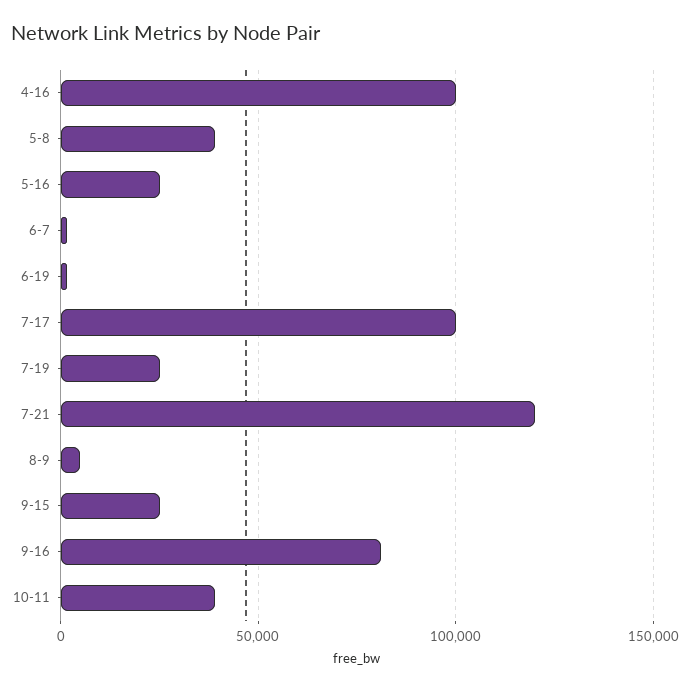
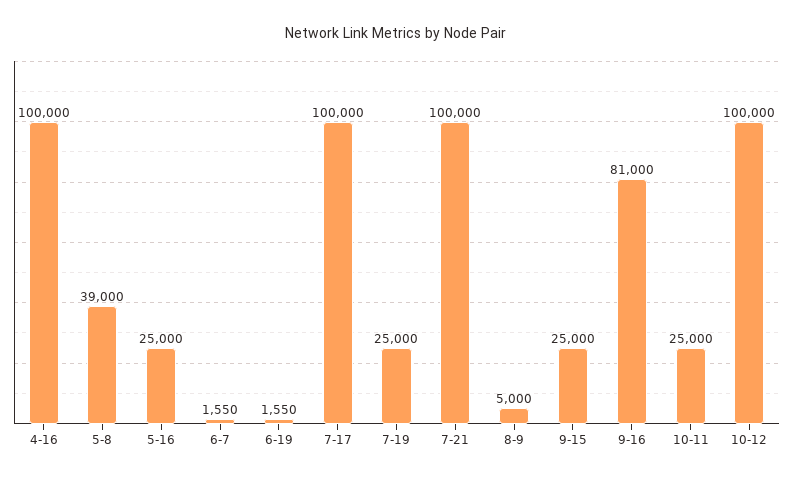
7-21: 120000 -> 100000
10-11: 40000 -> 25000
10-12: none -> 100000

